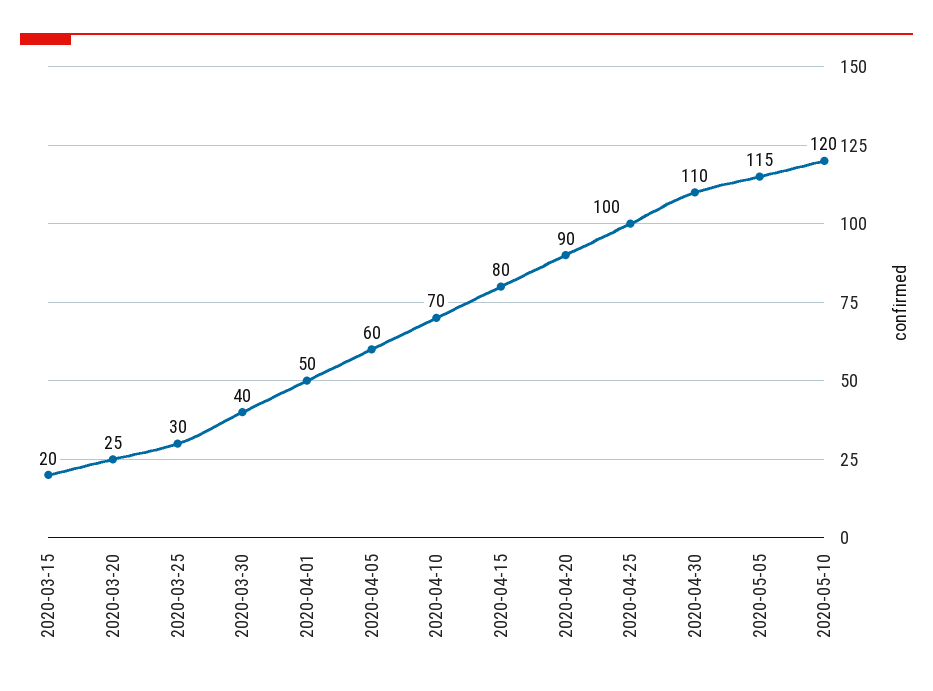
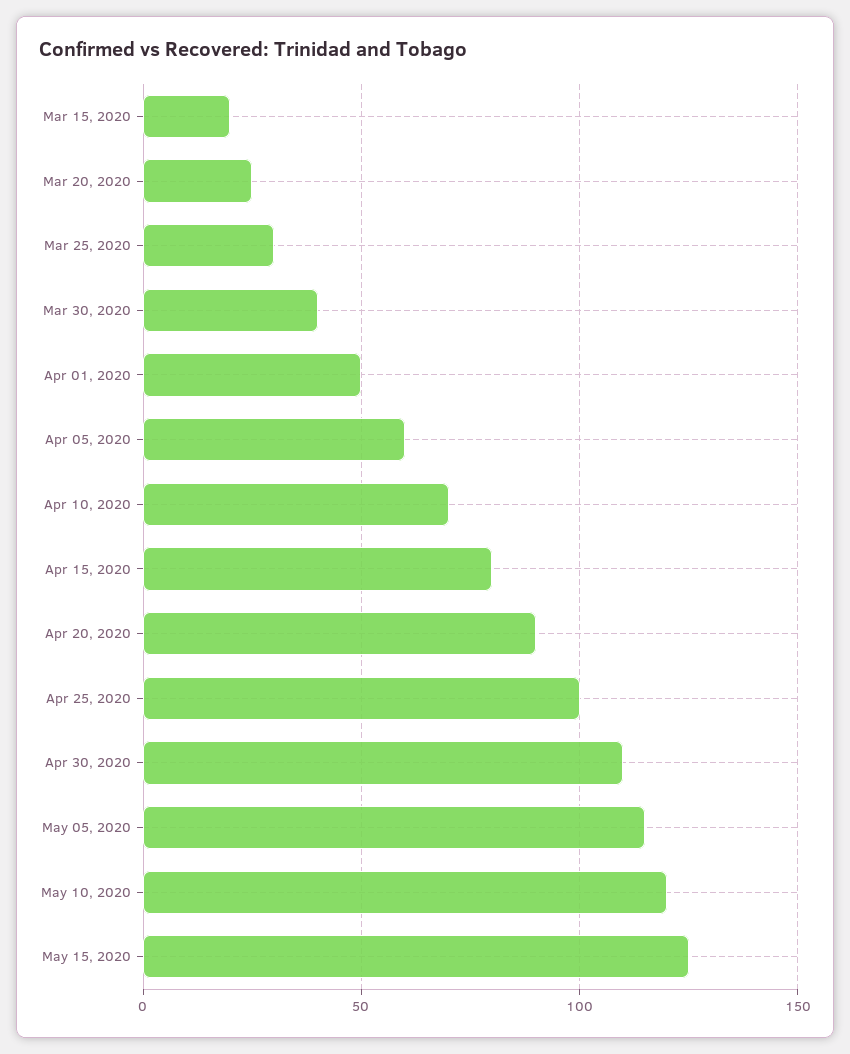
May 15, 2020: none -> 125

